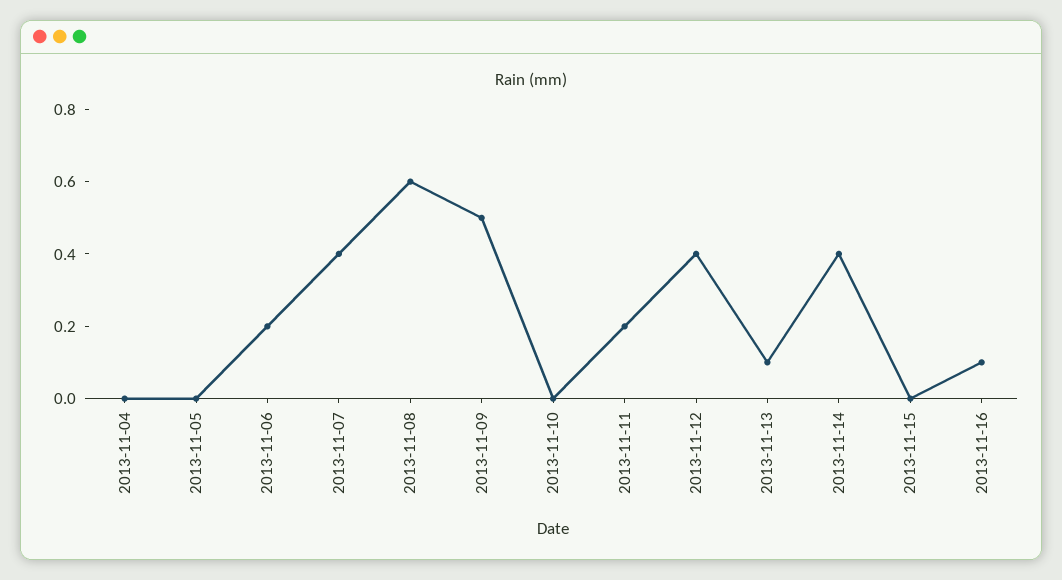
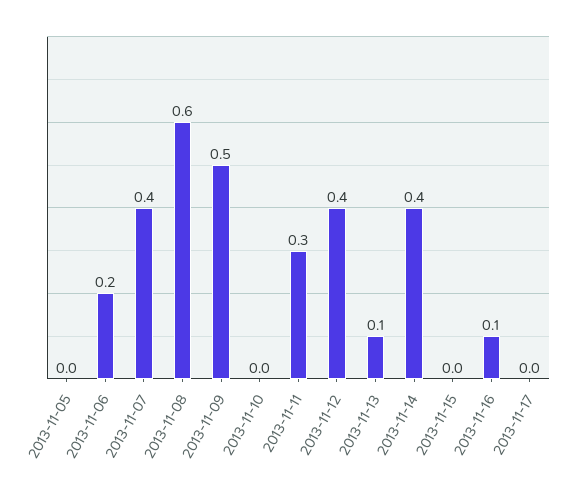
2013-11-04: 0 -> none
2013-11-11: 0.2 -> 0.3
2013-11-17: none -> 0

